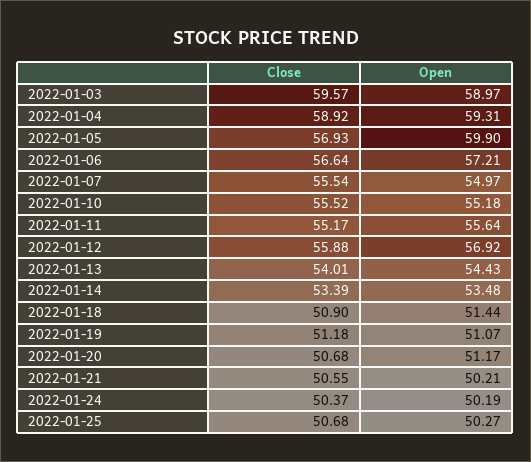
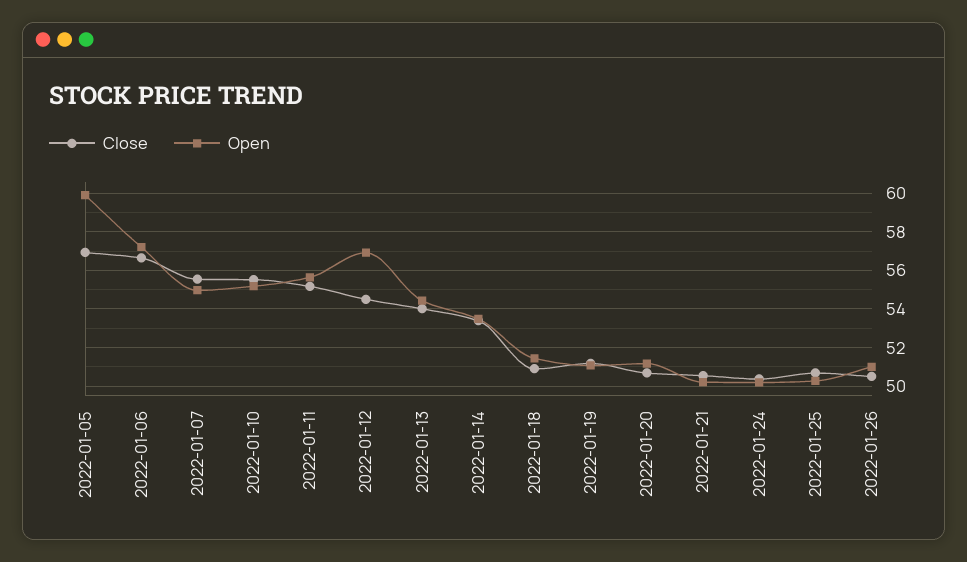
Close, 2022-01-03: 59.57 -> none
Open, 2022-01-03: 58.97 -> none
Close, 2022-01-04: 58.92 -> none
Open, 2022-01-04: 59.31 -> none
Close, 2022-01-12: 55.88 -> 54.5
Close, 2022-01-26: none -> 50.5
Open, 2022-01-26: none -> 51

